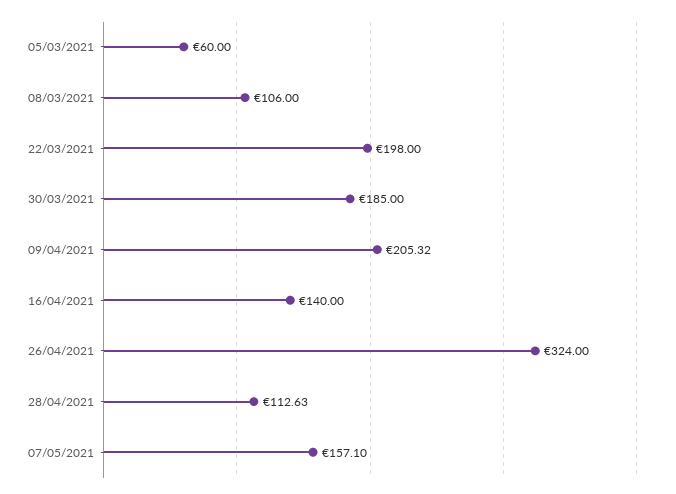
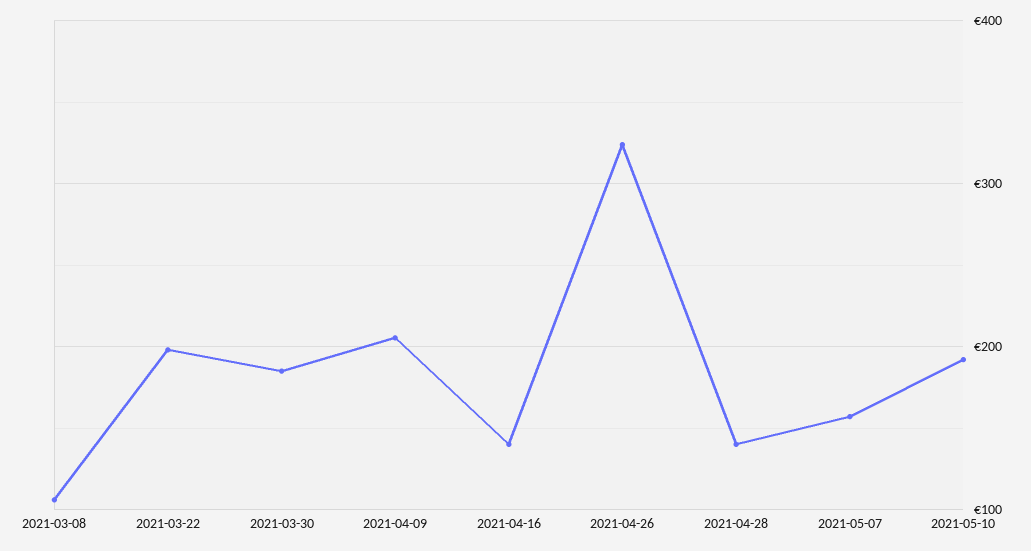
05/03/2021: 60 -> none
28/04/2021: 112.63 -> 140
2021-05-10: none -> 190

